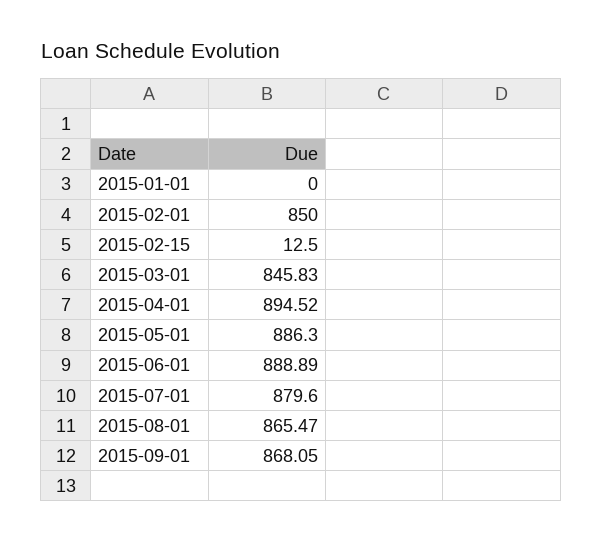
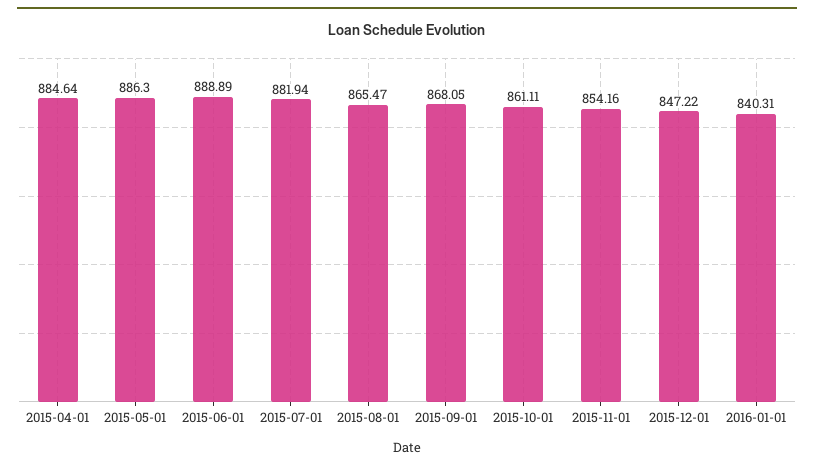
2015-01-01: 0 -> none
2015-02-01: 850 -> none
2015-02-15: 12.5 -> none
2015-03-01: 845.83 -> none
2015-04-01: 894.52 -> 884.64
2015-07-01: 879.6 -> 881.94
2015-10-01: none -> 861.11
2015-11-01: none -> 854.16
2015-12-01: none -> 847.22
2016-01-01: none -> 840.31

